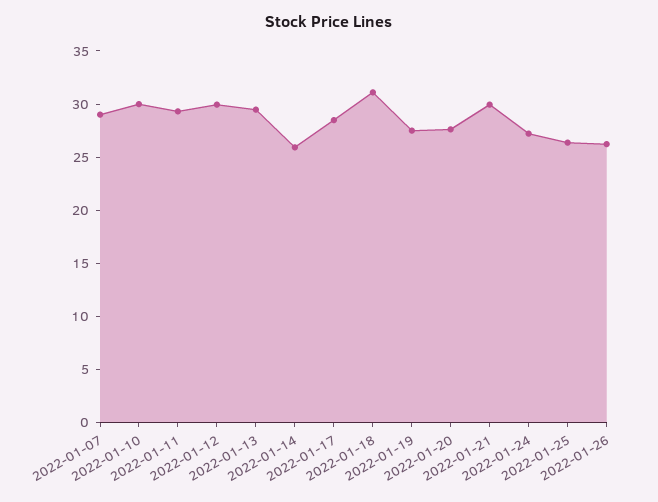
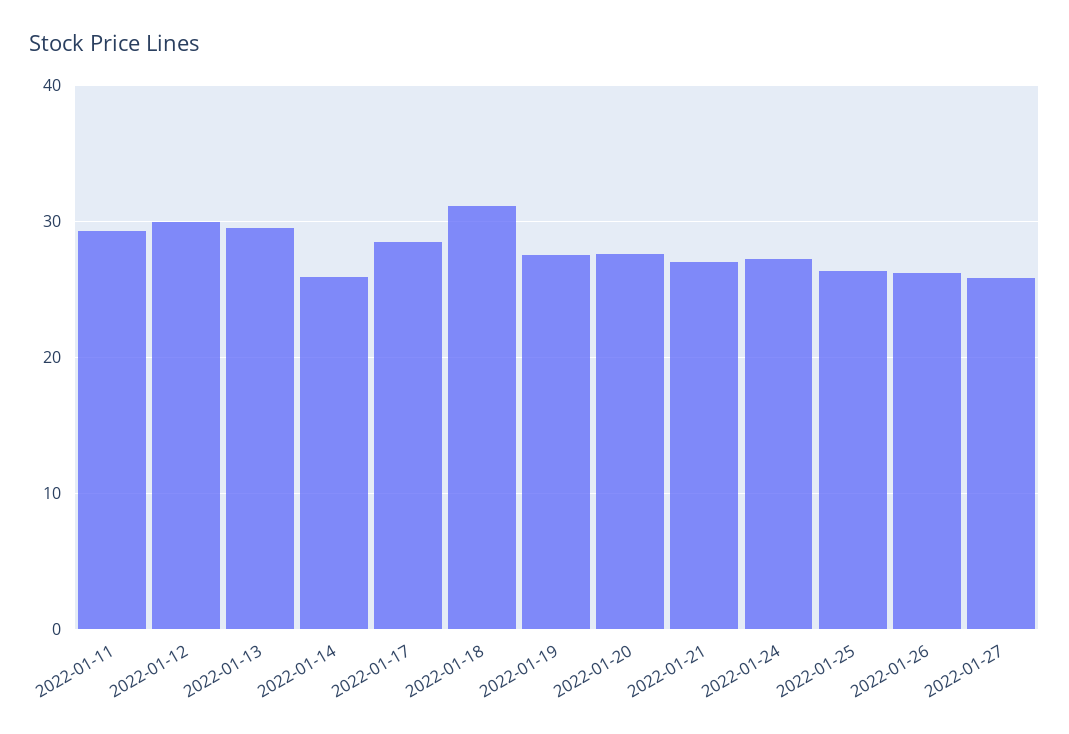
2022-01-07: 29 -> none
2022-01-10: 30 -> none
2022-01-21: 30 -> 27
2022-01-27: none -> 26

